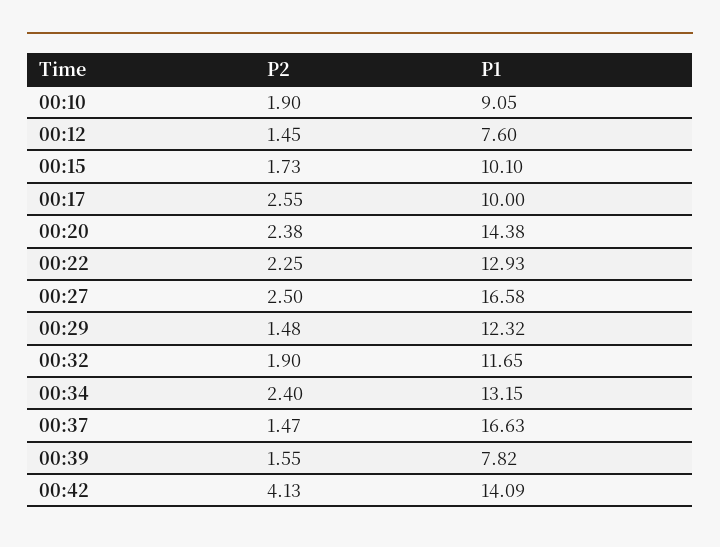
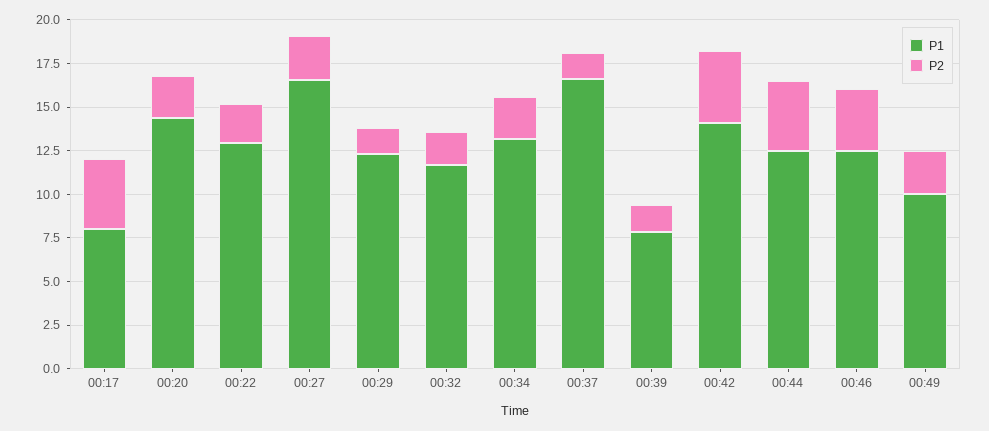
P2, 00:10: 1.9 -> none
P1, 00:10: 9.05 -> none
P2, 00:12: 1.45 -> none
P1, 00:12: 7.6 -> none
P2, 00:15: 1.73 -> none
P1, 00:15: 10.1 -> none
P2, 00:17: 2.55 -> 4
P1, 00:17: 10 -> 8
P1, 00:44: none -> 12.5
P2, 00:44: none -> 4
P1, 00:46: none -> 12.5
P2, 00:46: none -> 3.5
P1, 00:49: none -> 10
P2, 00:49: none -> 2.5

